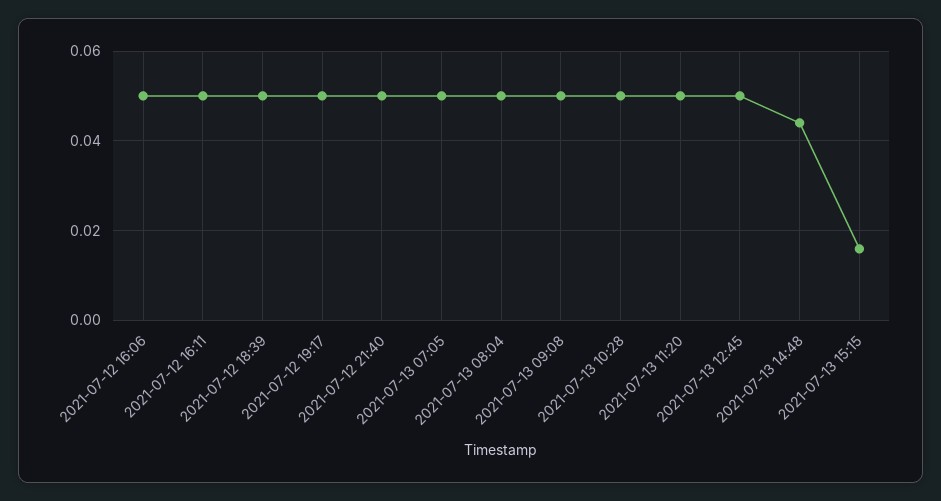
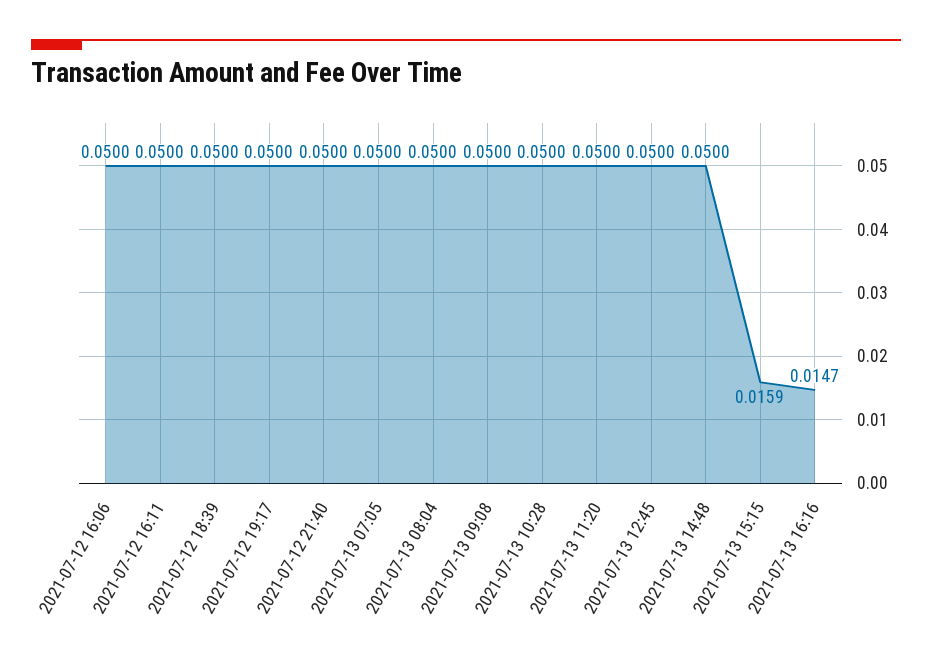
2021-07-13 14:48: 0.044 -> 0.05
2021-07-13 16:16: none -> 0.0147

